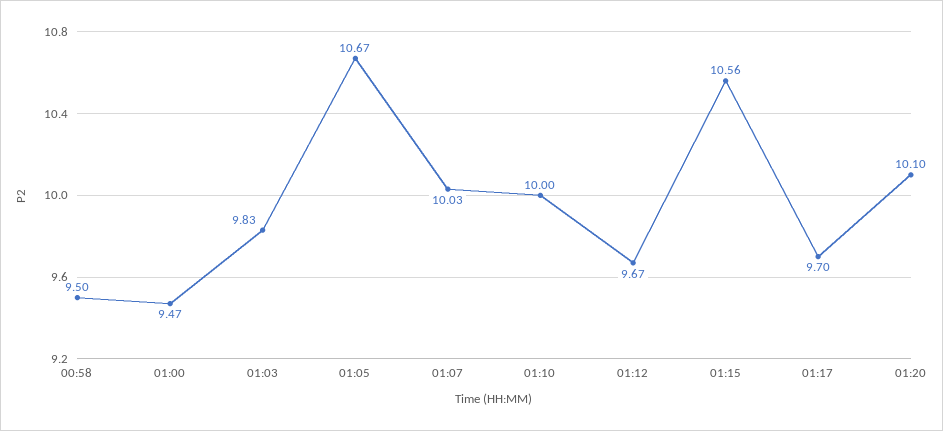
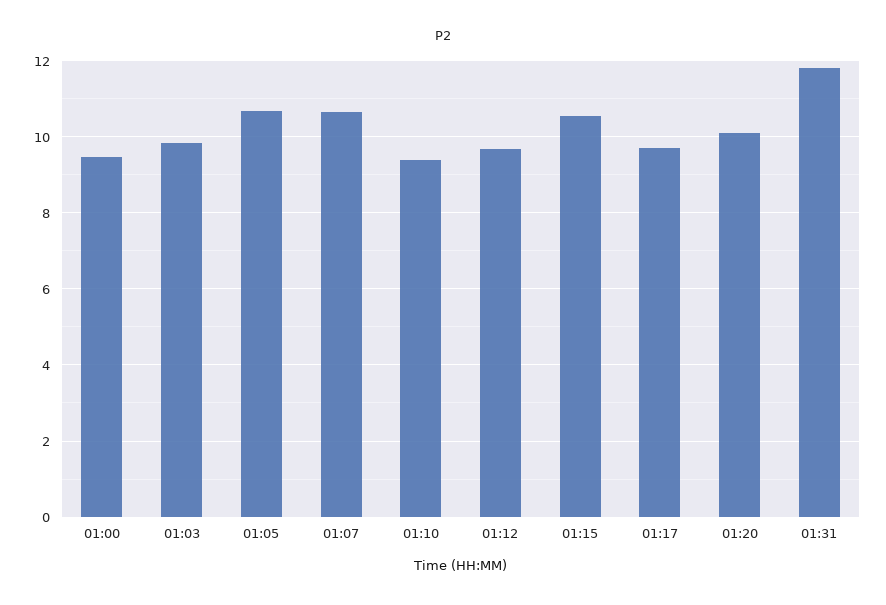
00:58: 9.5 -> none
01:07: 10.03 -> 10.6
01:10: 10 -> 9.4
01:31: none -> 11.8

